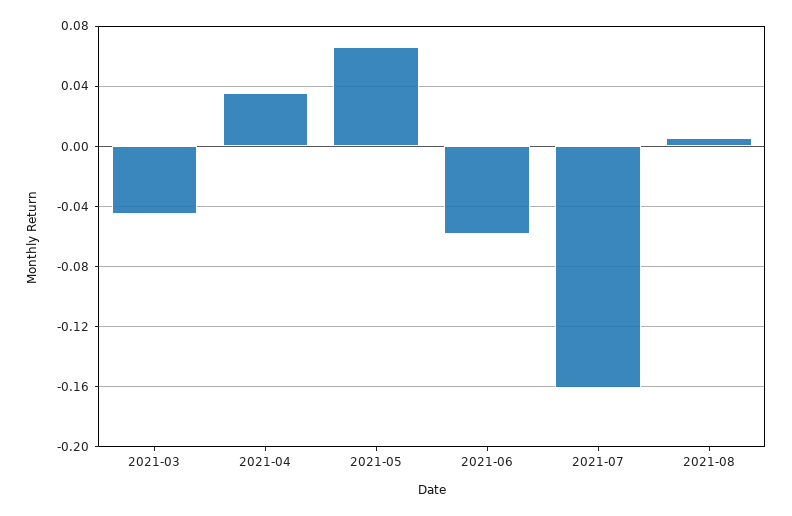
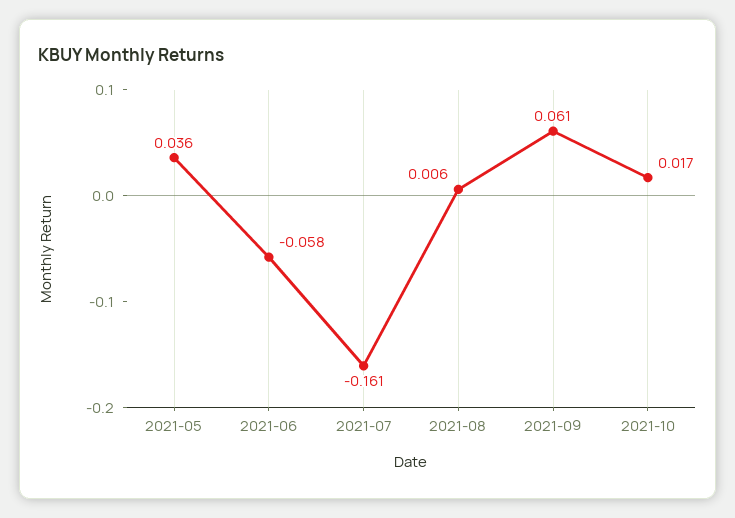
2021-03: -0.045 -> none
2021-04: 0.035 -> none
2021-05: 0.065 -> 0.036
2021-09: none -> 0.061
2021-10: none -> 0.017

